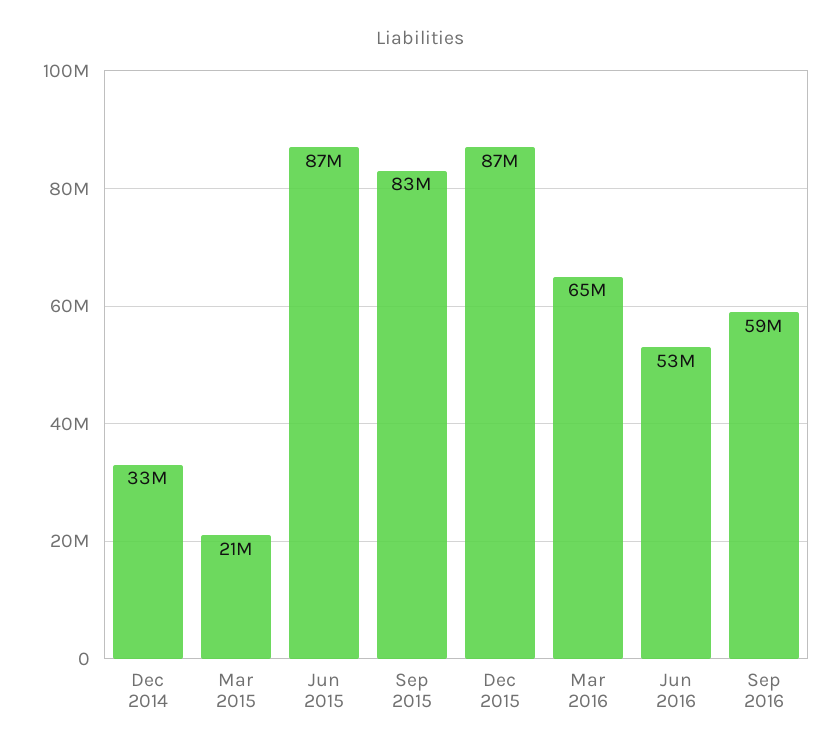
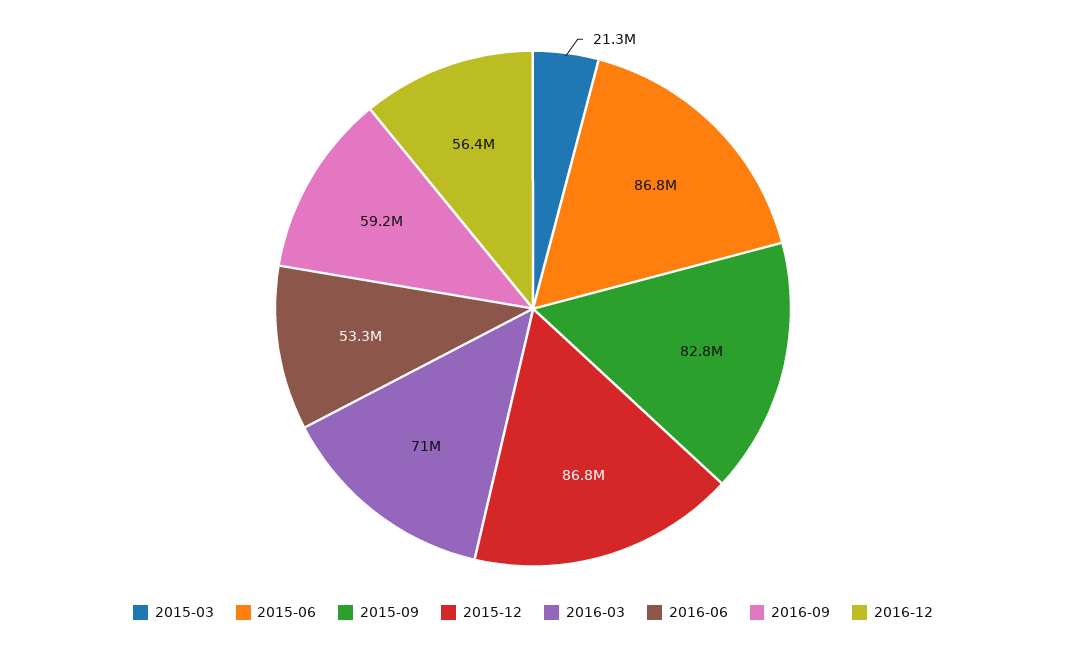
Dec 2014: 33000000 -> none
Mar 2016: 65000000 -> 71000000
2016-12: none -> 56400000

